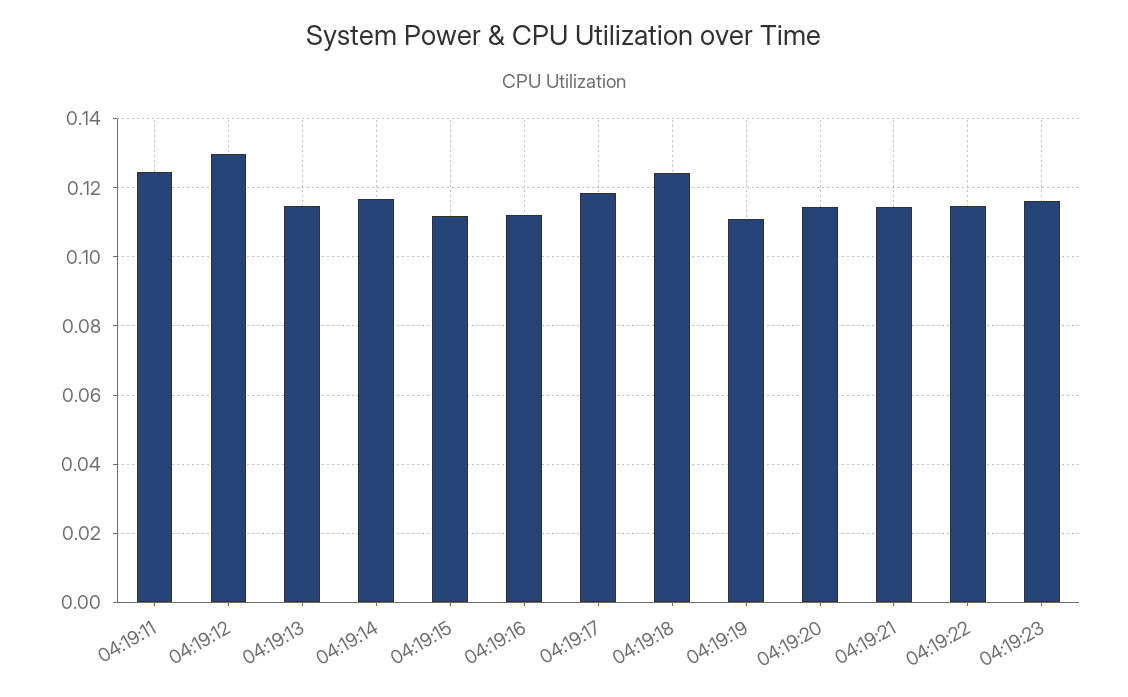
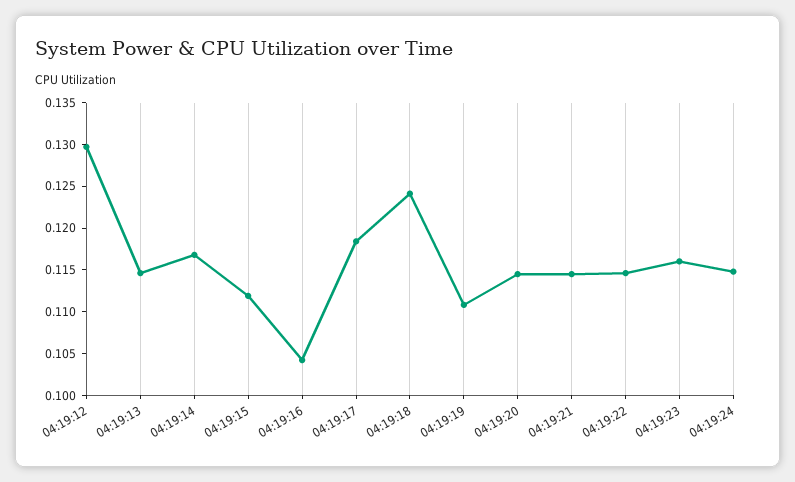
04:19:11: 0.124 -> none
04:19:16: 0.112 -> 0.104
04:19:24: none -> 0.115

